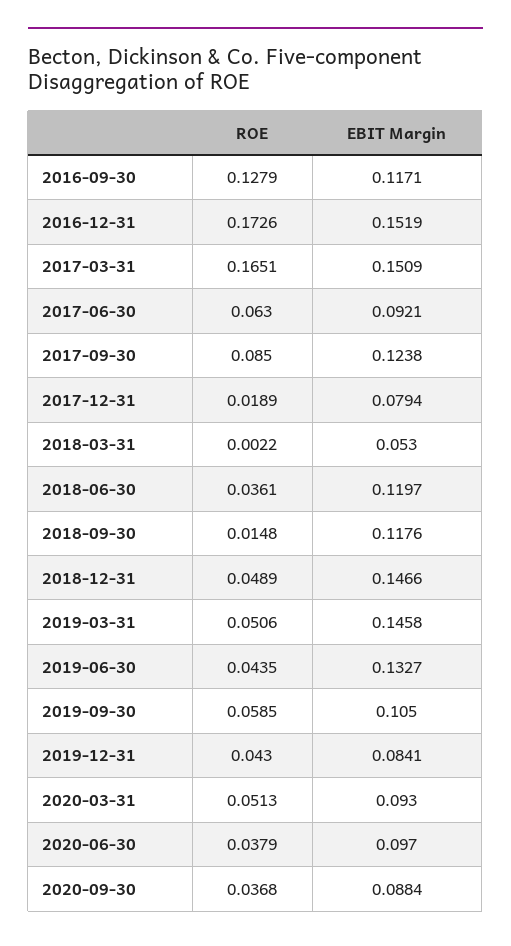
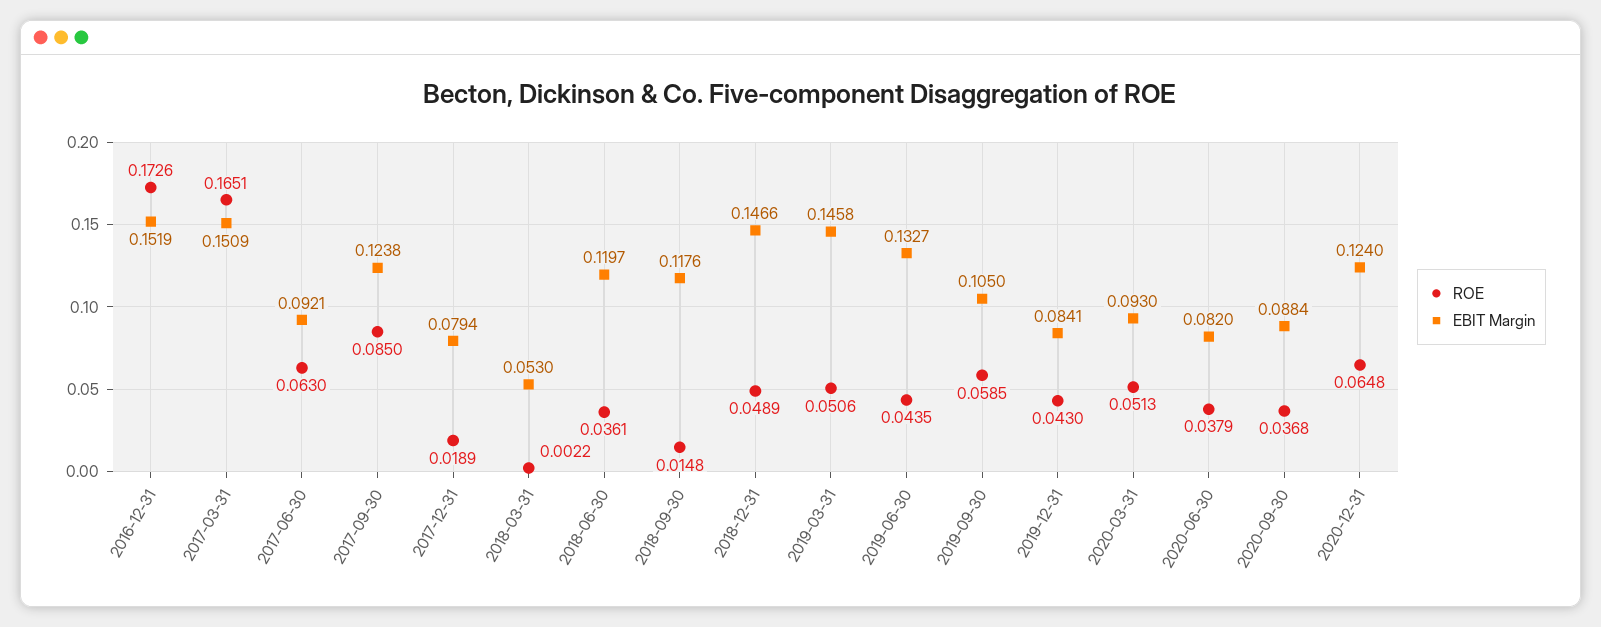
ROE, 2016-09-30: 0.1279 -> none
EBIT Margin, 2016-09-30: 0.1171 -> none
EBIT Margin, 2020-06-30: 0.097 -> 0.082
ROE, 2020-12-31: none -> 0.0648
EBIT Margin, 2020-12-31: none -> 0.124

